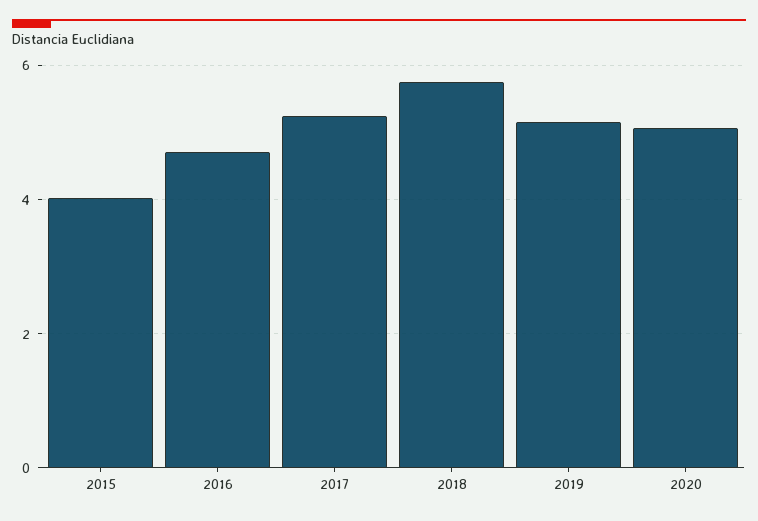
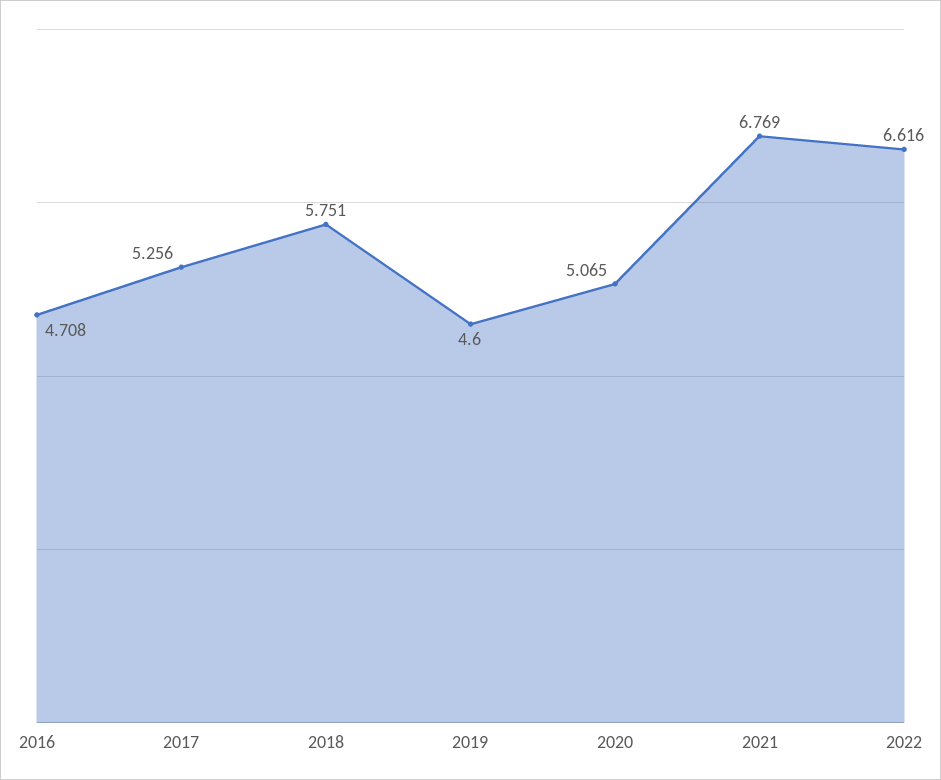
2015: 4 -> none
2019: 5.2 -> 4.6
2021: none -> 6.769
2022: none -> 6.616

